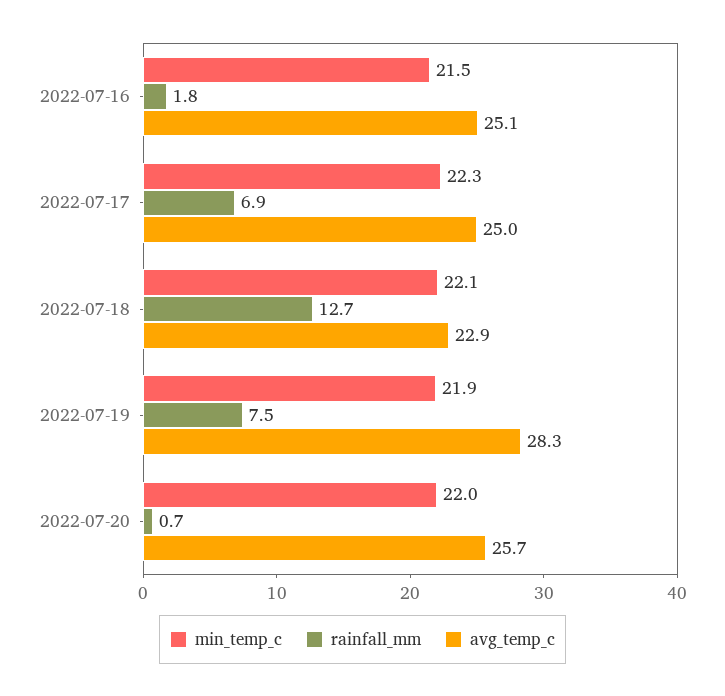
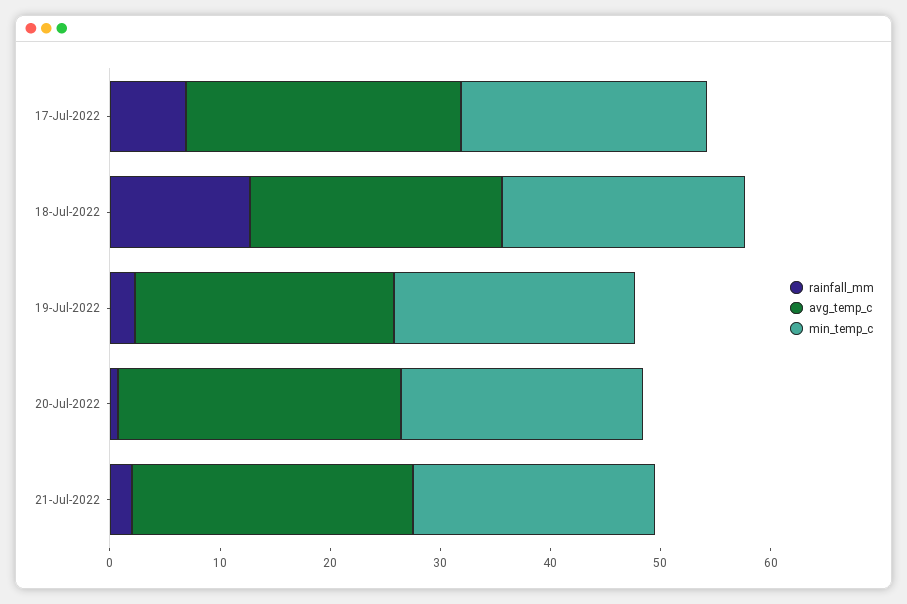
min_temp_c, 2022-07-16: 21.5 -> none
rainfall_mm, 2022-07-16: 1.8 -> none
avg_temp_c, 2022-07-16: 25.1 -> none
rainfall_mm, 2022-07-19: 7.5 -> 2
avg_temp_c, 2022-07-19: 28.3 -> 24
rainfall_mm, 21-Jul-2022: none -> 2
avg_temp_c, 21-Jul-2022: none -> 26
min_temp_c, 21-Jul-2022: none -> 22

